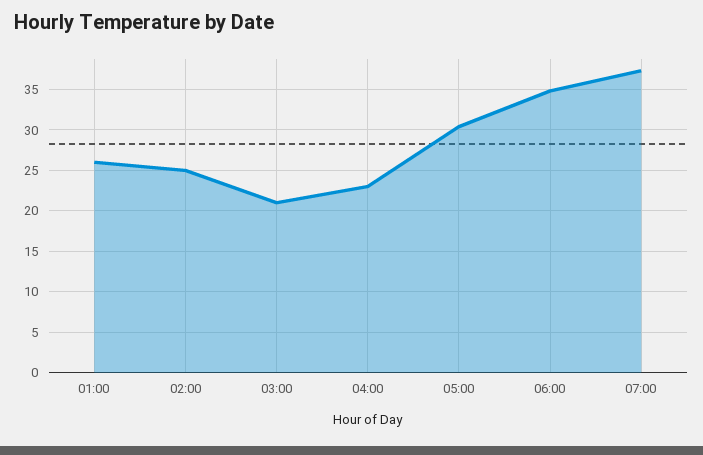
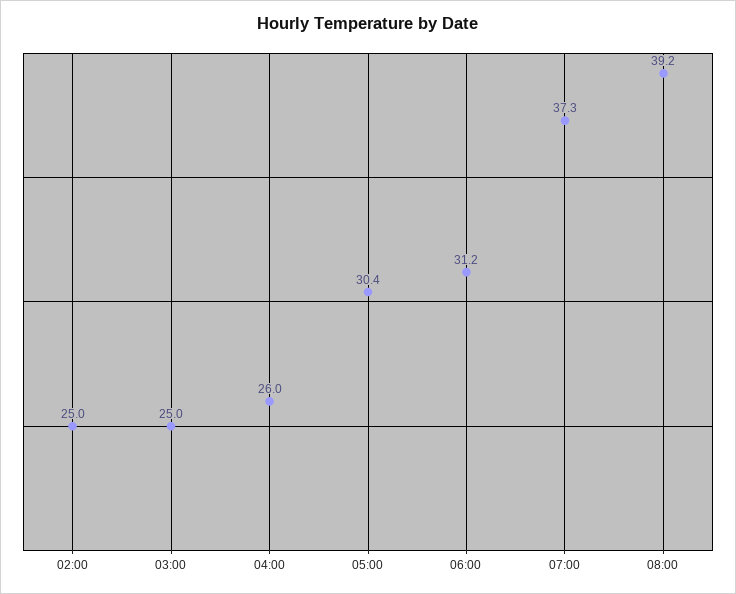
01:00: 26 -> none
03:00: 21 -> 25
04:00: 23 -> 26
06:00: 35 -> 31.2
08:00: none -> 39.2

